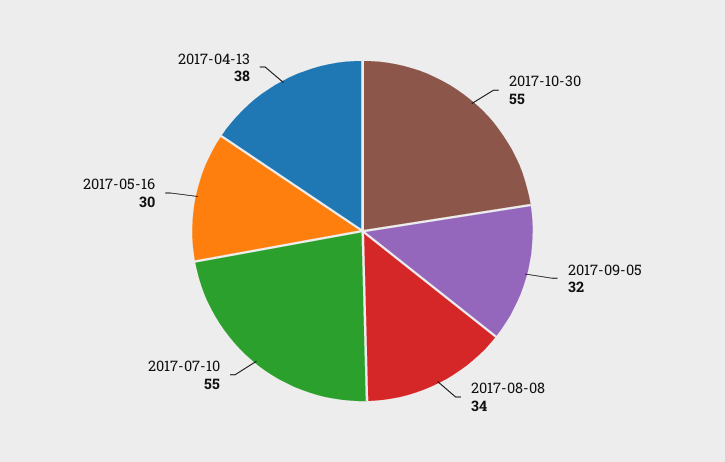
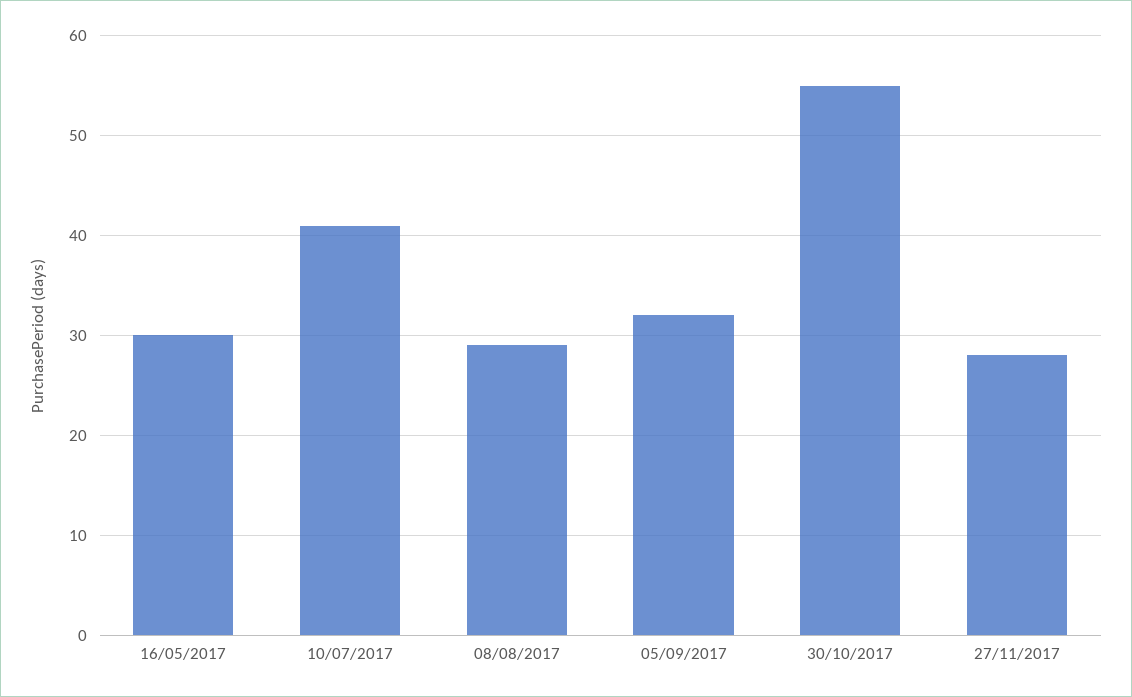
2017-08-08: 34 -> 29
2017-07-10: 55 -> 41
2017-04-13: 38 -> none
27/11/2017: none -> 28

